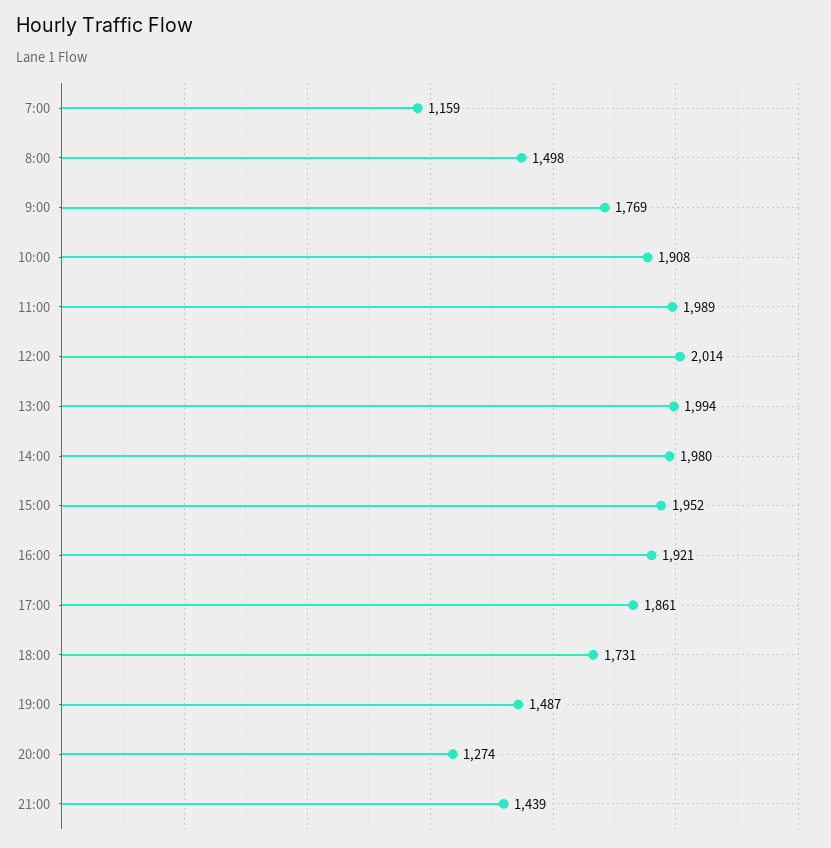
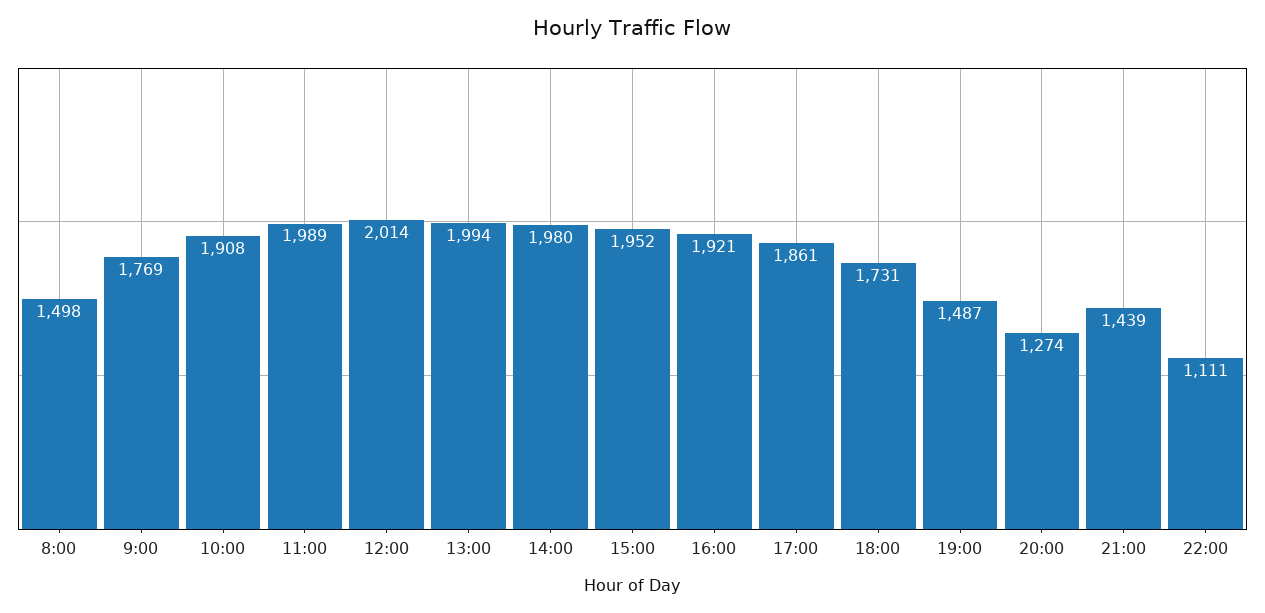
7:00: 1159 -> none
22:00: none -> 1111

